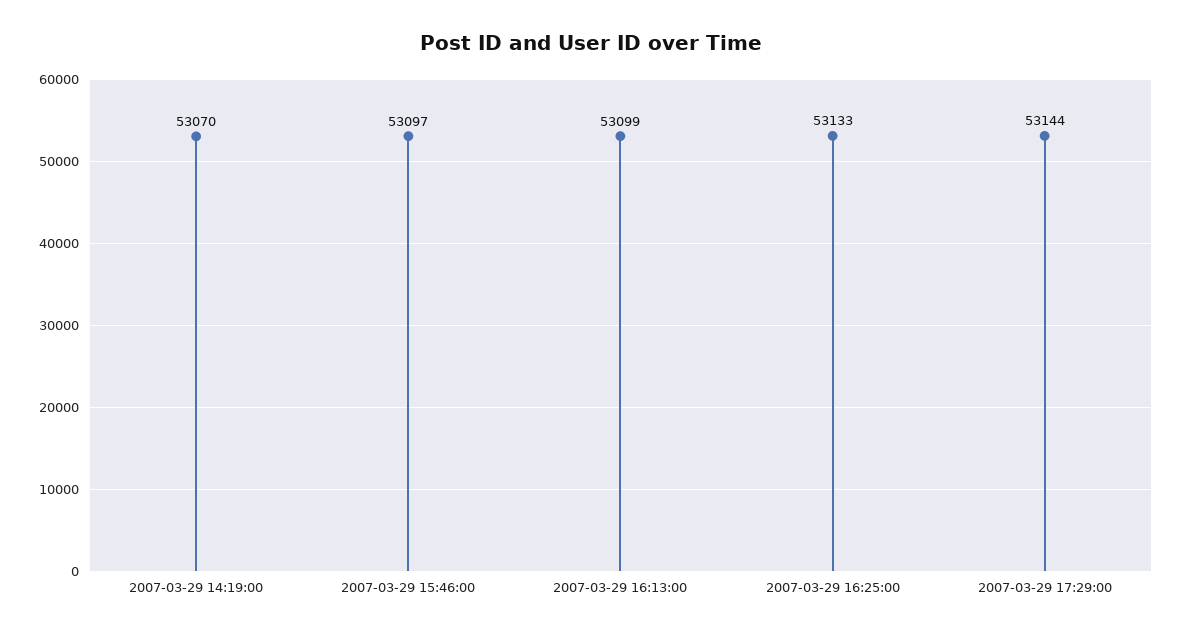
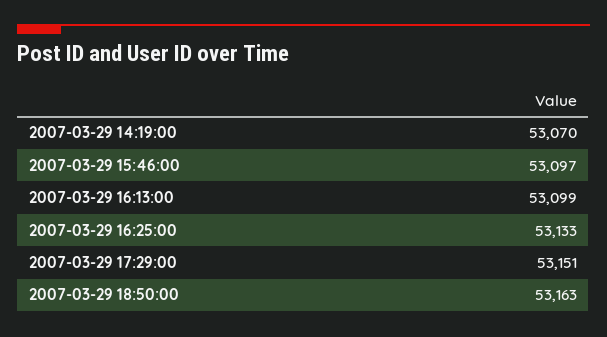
2007-03-29 17:29:00: 53144 -> 53151
2007-03-29 18:50:00: none -> 53163

